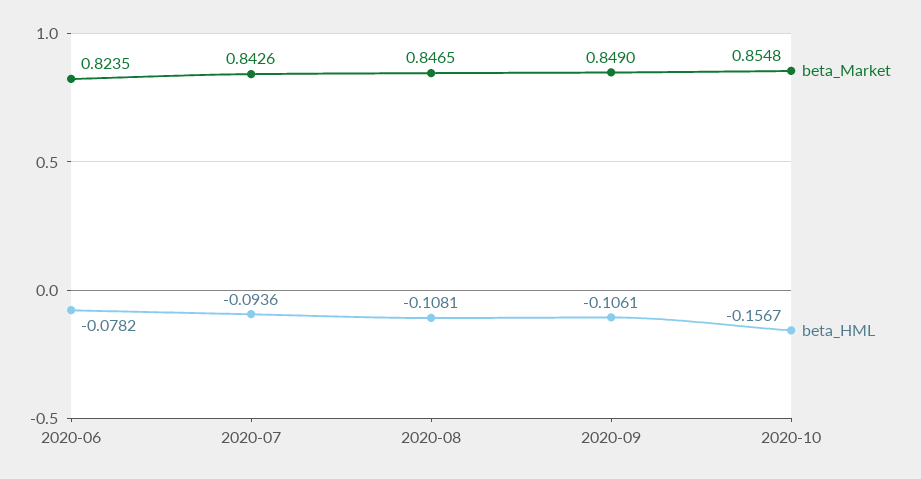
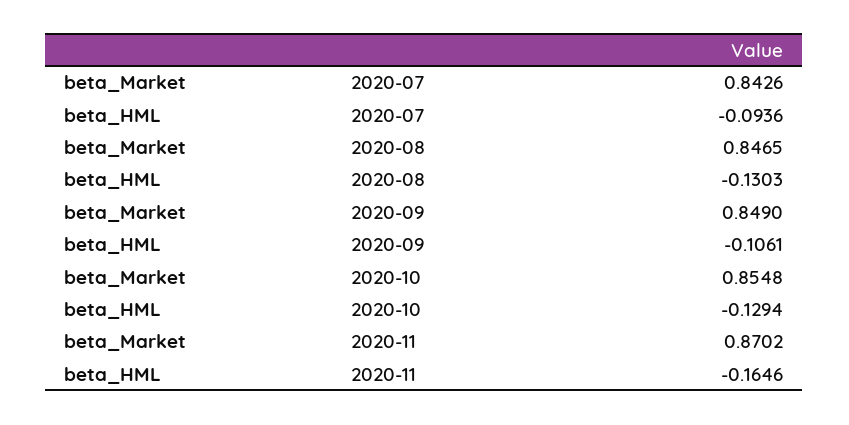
beta_Market, 2020-06: 0.8235 -> none
beta_HML, 2020-06: -0.0782 -> none
beta_HML, 2020-08: -0.1081 -> -0.1303
beta_HML, 2020-10: -0.1567 -> -0.1294
beta_Market, 2020-11: none -> 0.8702
beta_HML, 2020-11: none -> -0.1646

